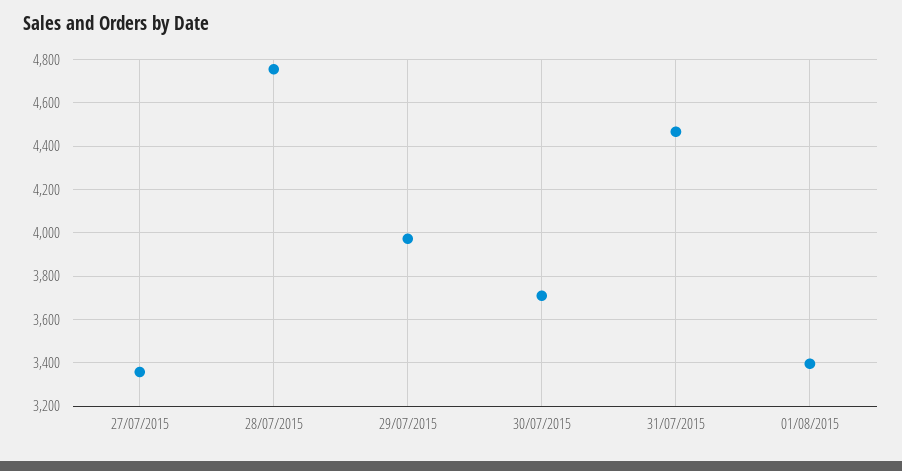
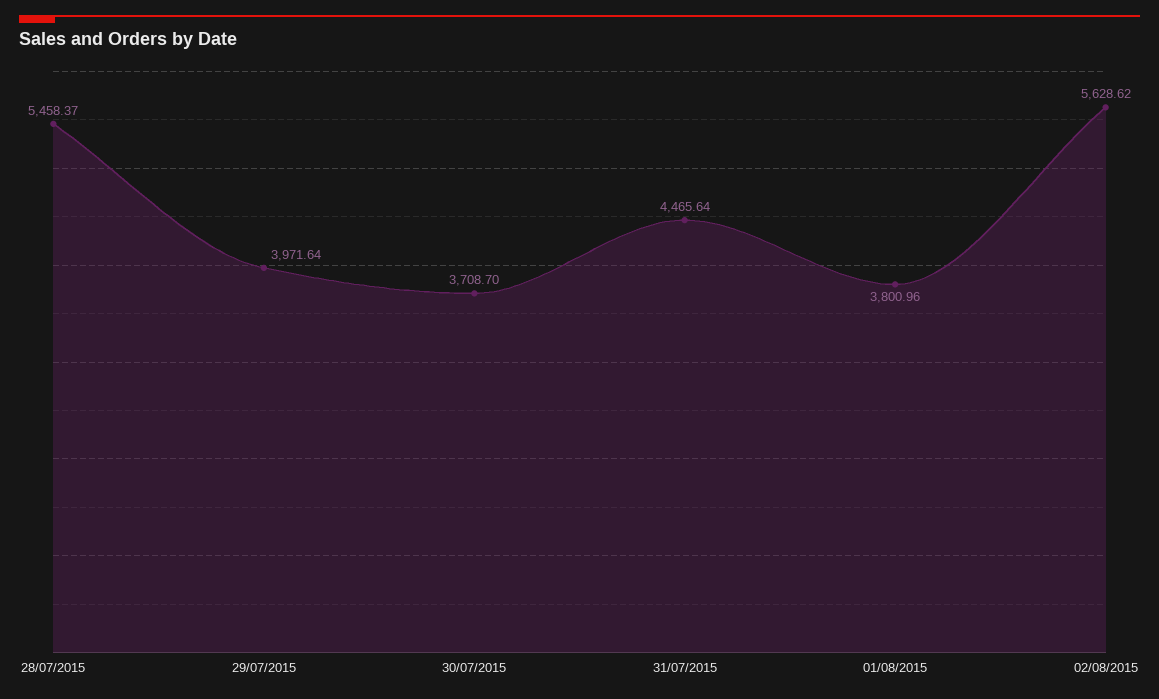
27/07/2015: 3350 -> none
28/07/2015: 4750 -> 5458.37
01/08/2015: 3400 -> 3800.96
02/08/2015: none -> 5628.62

